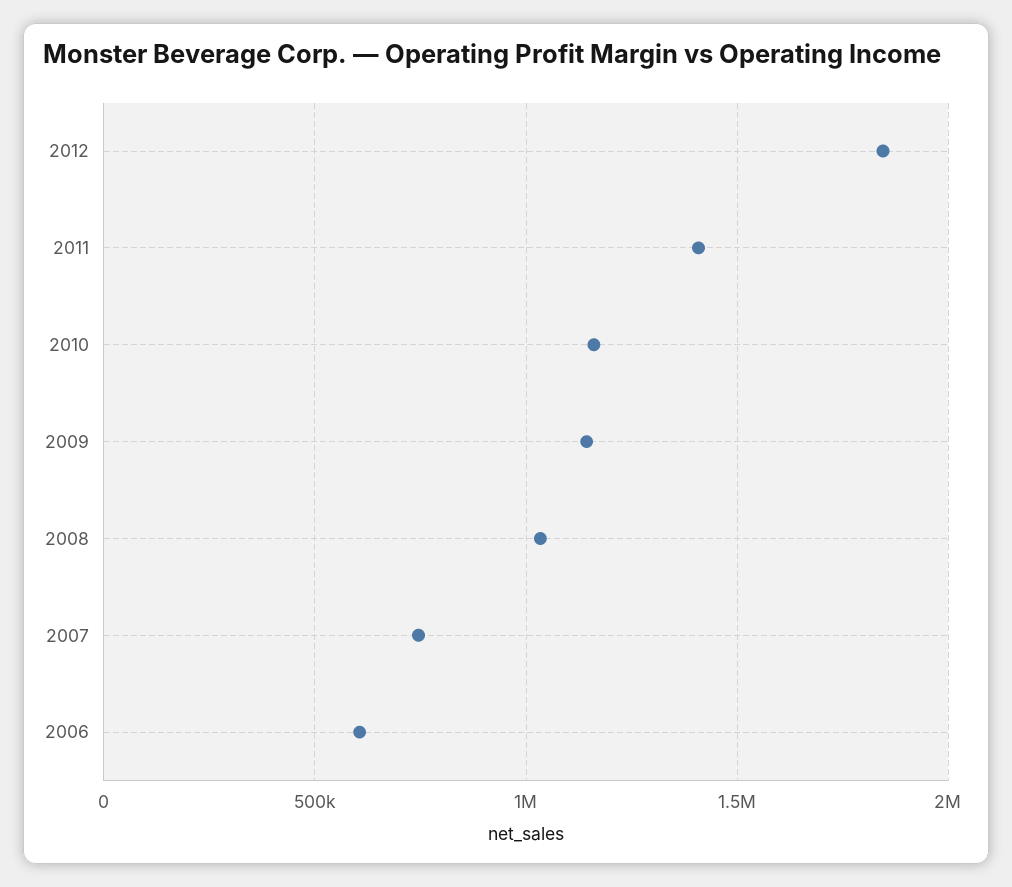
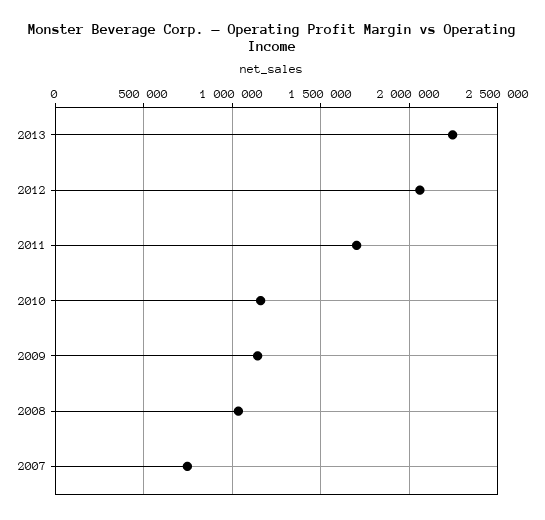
2012: 1850000 -> 2050000
2011: 1400000 -> 1700000
2006: 600000 -> none
2013: none -> 2250000

